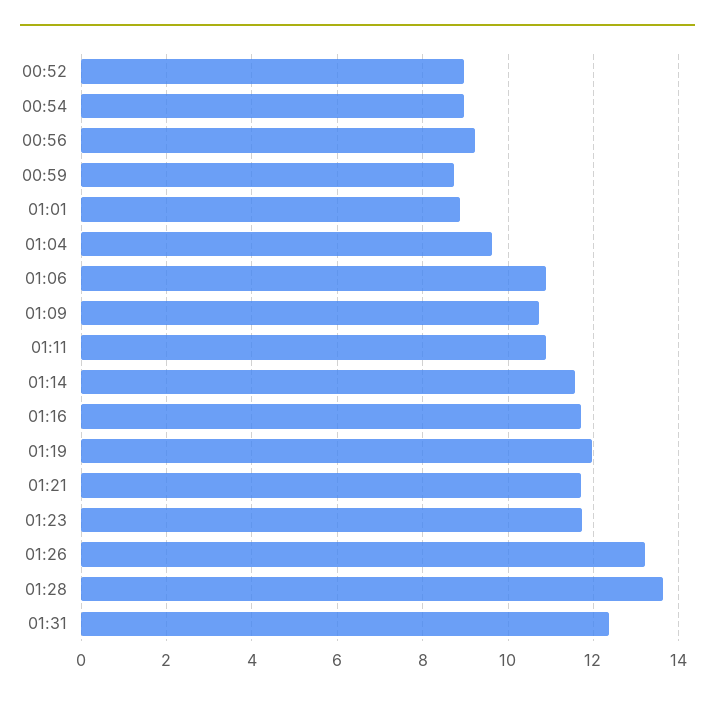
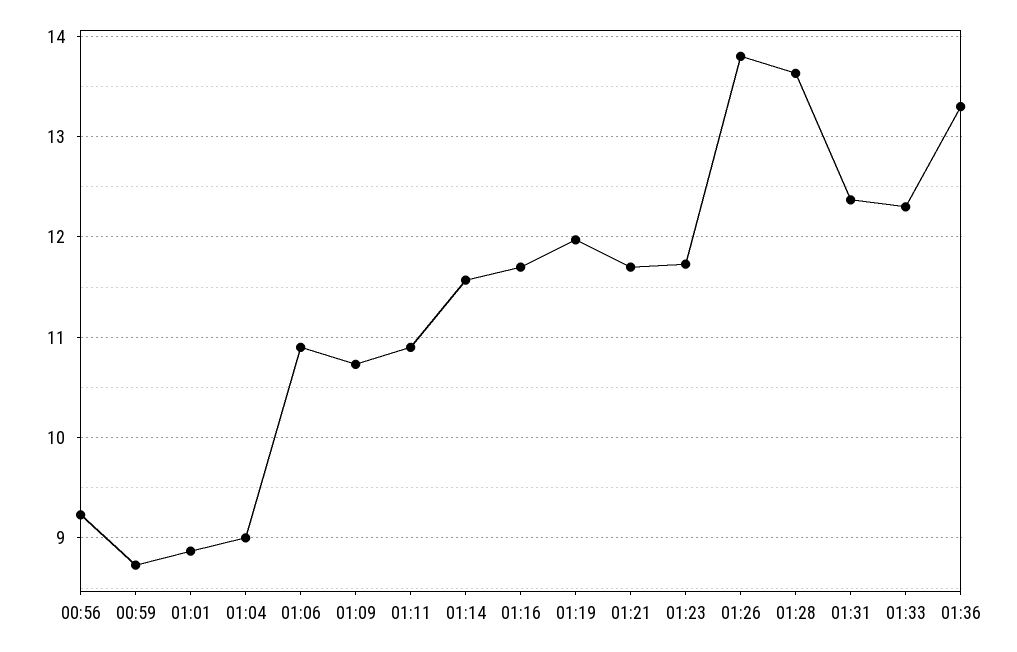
00:52: 9 -> none
00:54: 9 -> none
01:04: 9.6 -> 9
01:26: 13.2 -> 13.8
01:33: none -> 12.3
01:36: none -> 13.3

